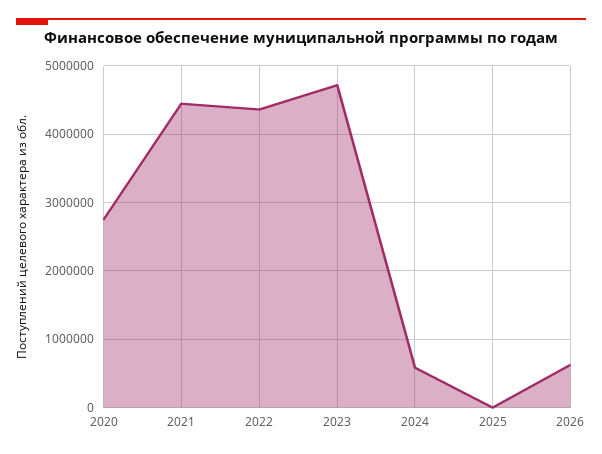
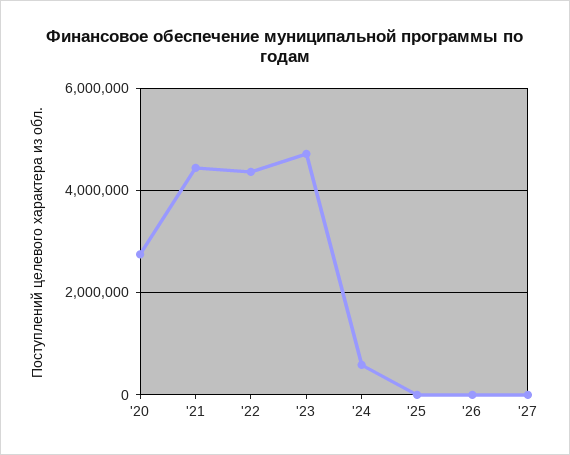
2026: 600000 -> 0
'27: none -> 0

